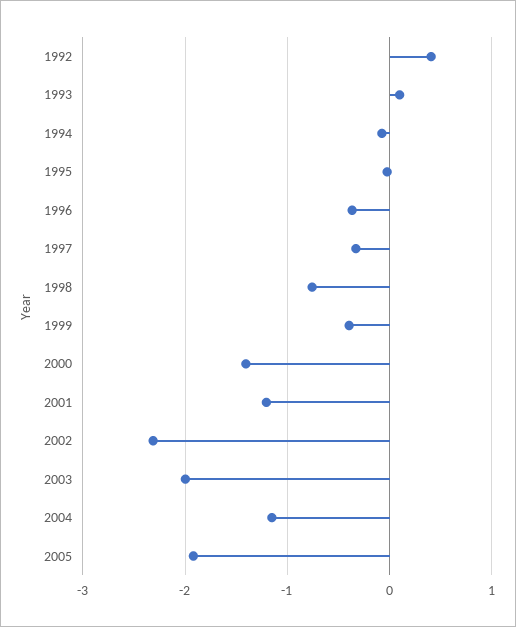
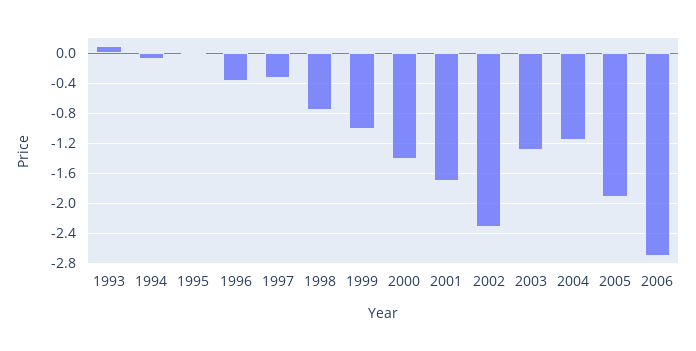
1992: 0.4 -> none
1999: -0.4 -> -1
2001: -1.2 -> -1.7
2003: -2 -> -1.3
2006: none -> -2.7

